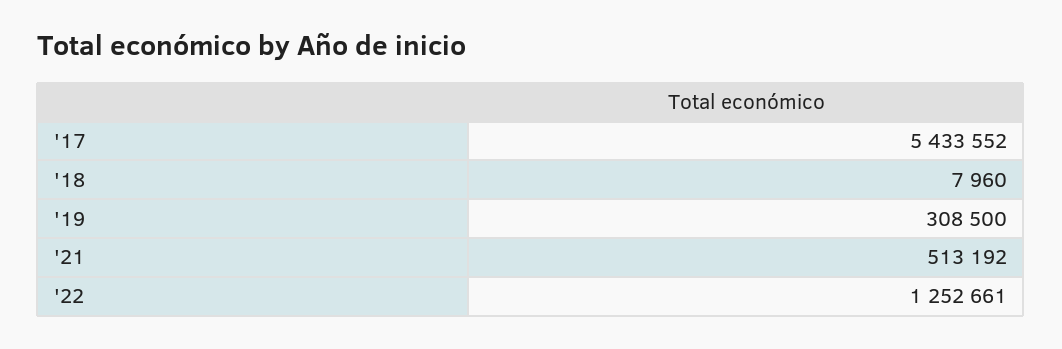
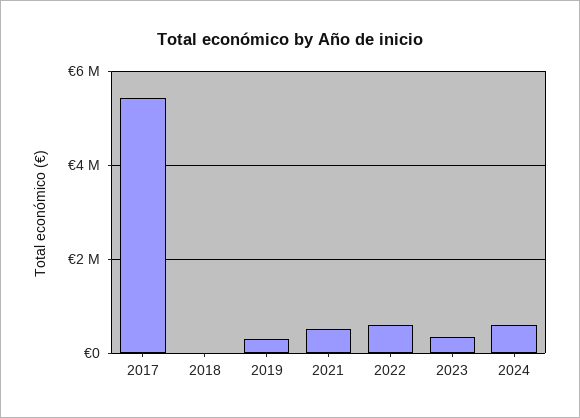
'22: 1252661 -> 600000
2023: none -> 400000
2024: none -> 600000

